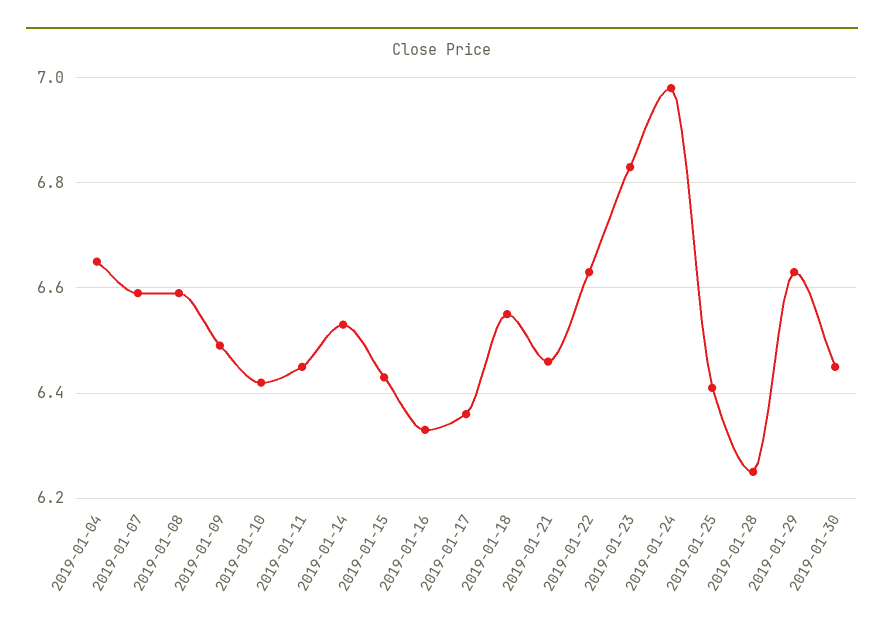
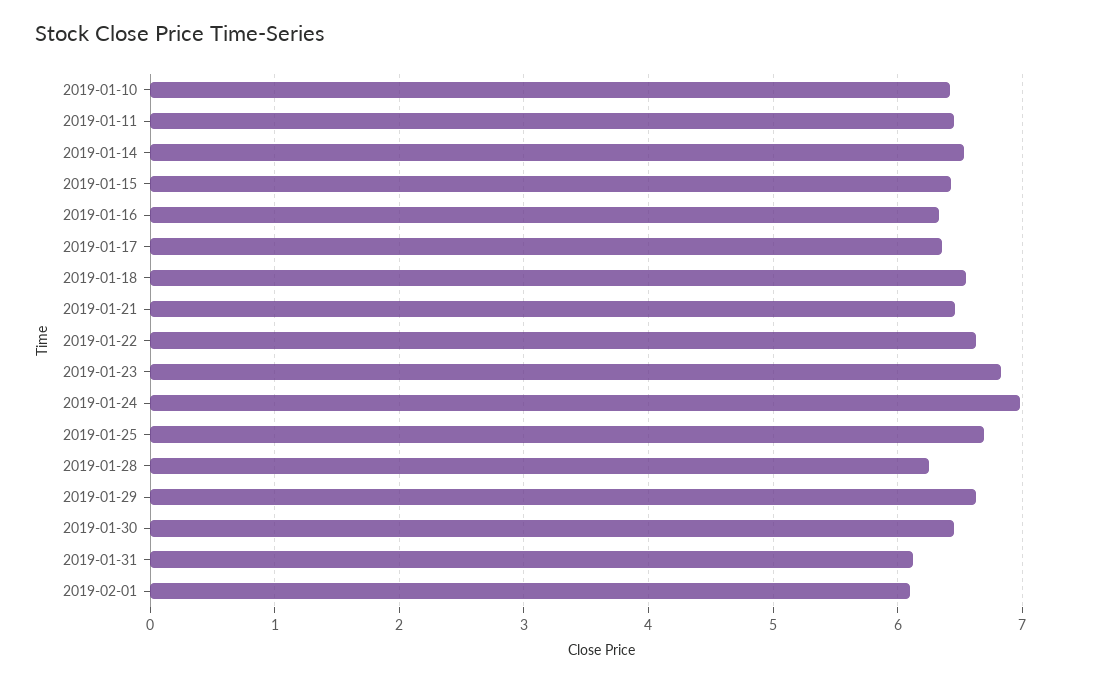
2019-01-04: 6.65 -> none
2019-01-07: 6.6 -> none
2019-01-08: 6.6 -> none
2019-01-09: 6.5 -> none
2019-01-25: 6.4 -> 6.7
2019-01-31: none -> 6.1
2019-02-01: none -> 6.1

